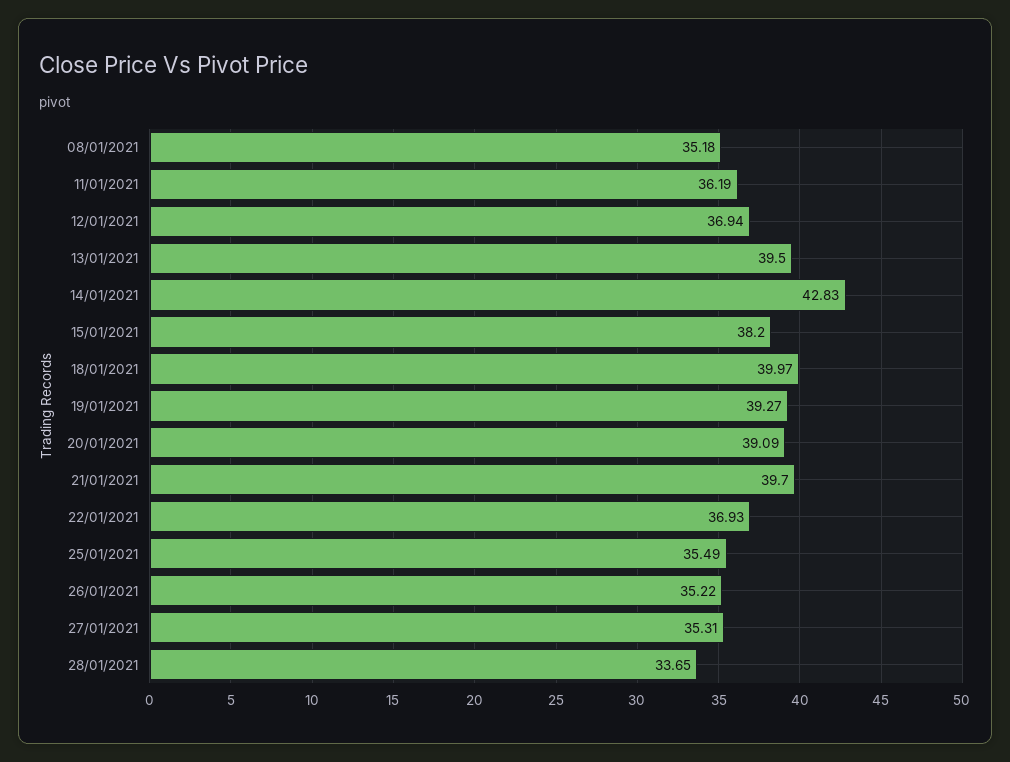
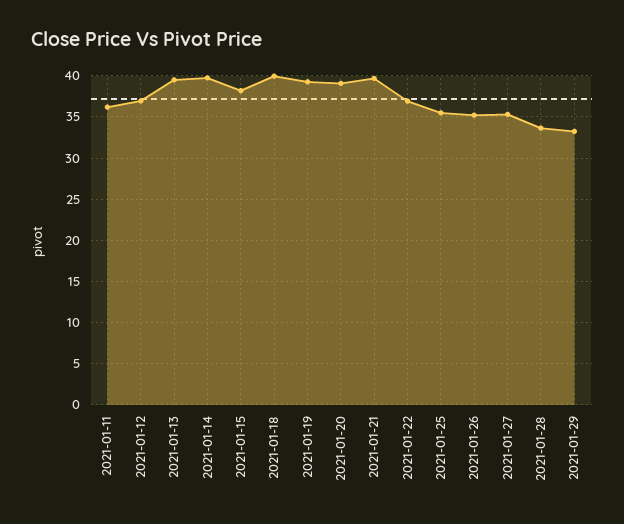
08/01/2021: 35.18 -> none
14/01/2021: 42.83 -> 40
2021-01-29: none -> 33

